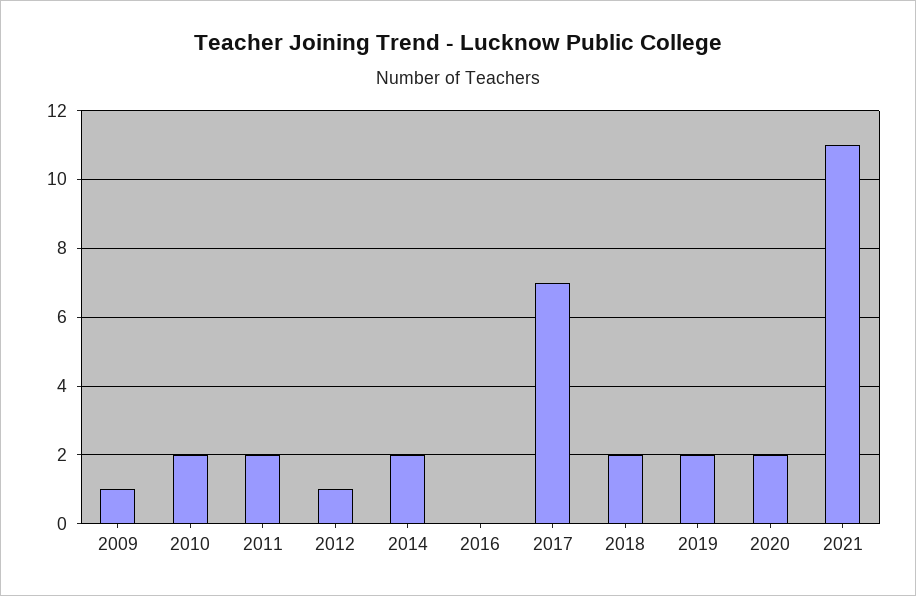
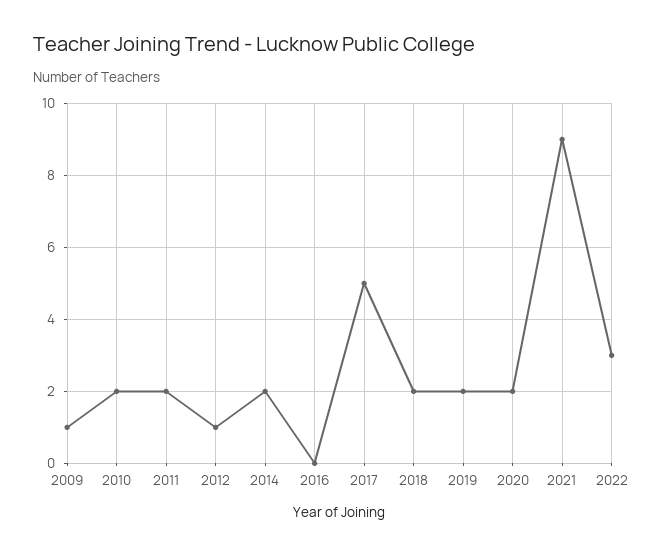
2017: 7 -> 5
2021: 11 -> 9
2022: none -> 3

